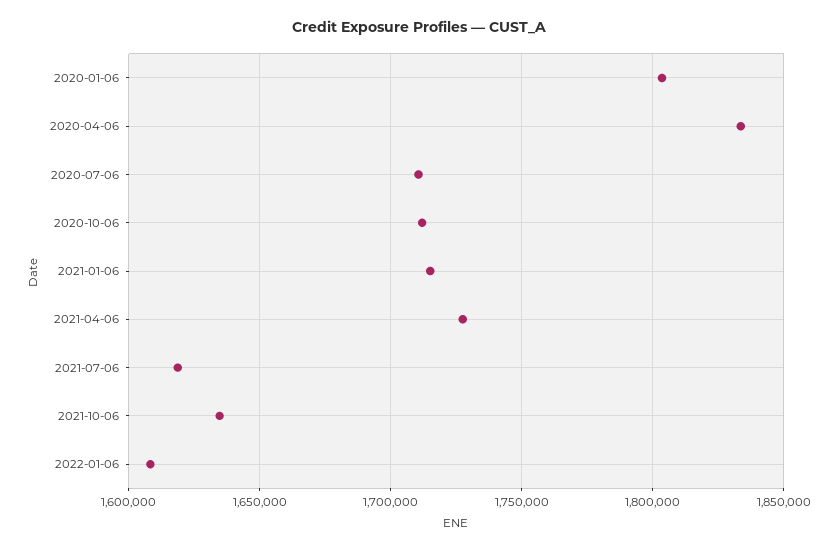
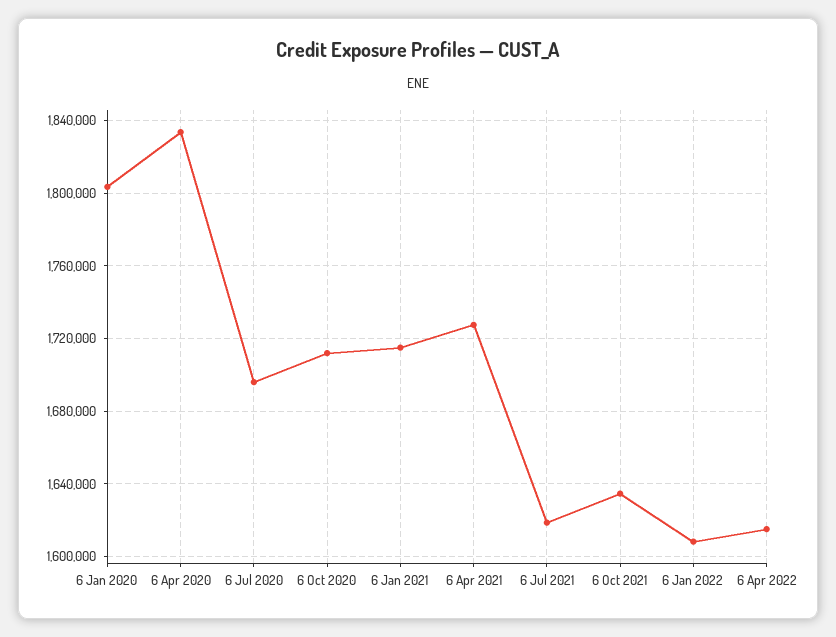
2020-07-06: 1710000 -> 1695000
6 Apr 2022: none -> 1615000

